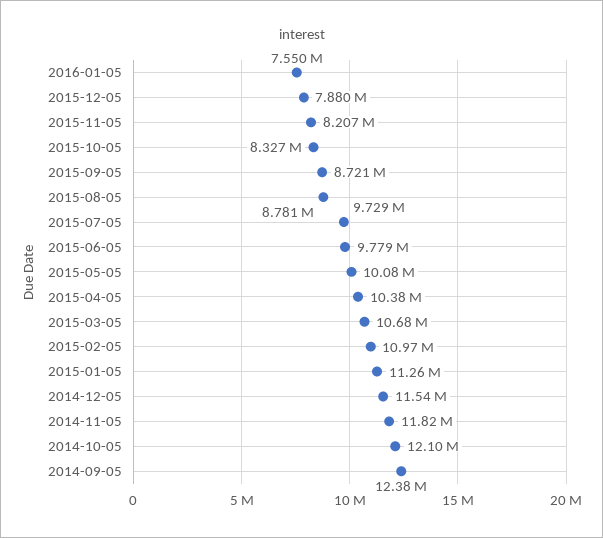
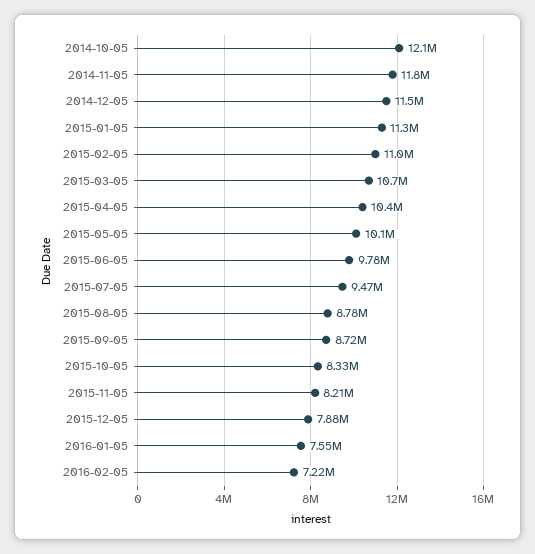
2015-07-05: 9729000 -> 9470000
2014-09-05: 12380000 -> none
2016-02-05: none -> 7220000

